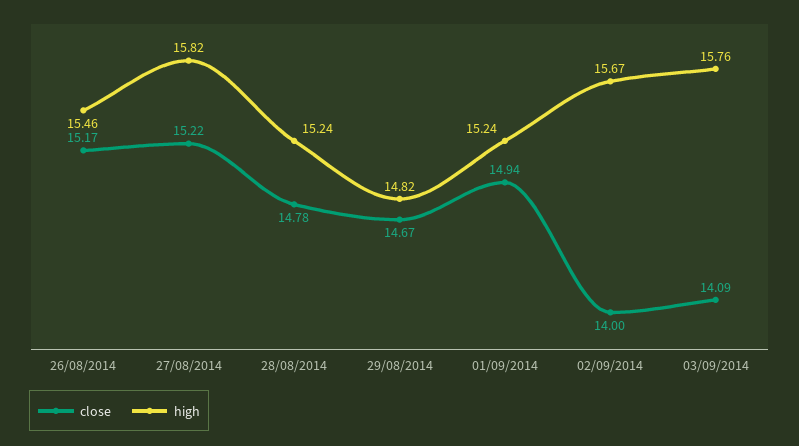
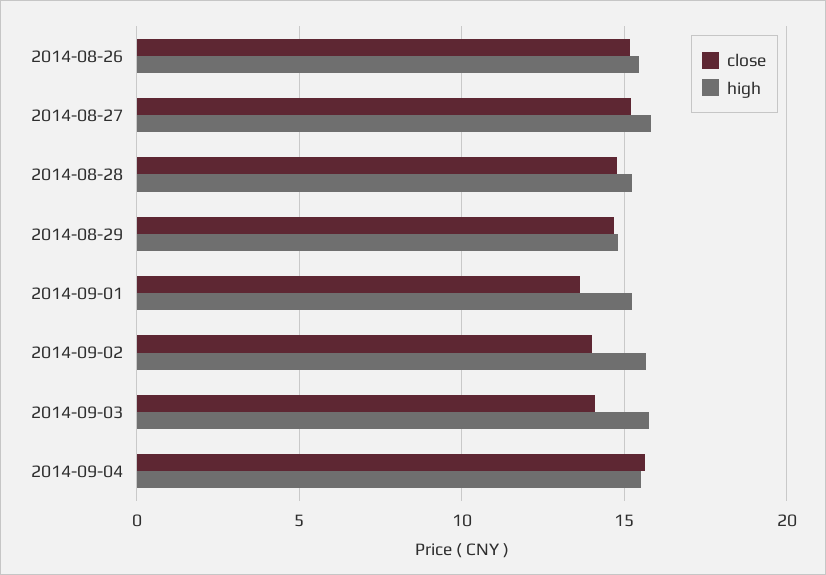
close, 01/09/2014: 14.94 -> 13.5
close, 2014-09-04: none -> 15.5
high, 2014-09-04: none -> 15.5

